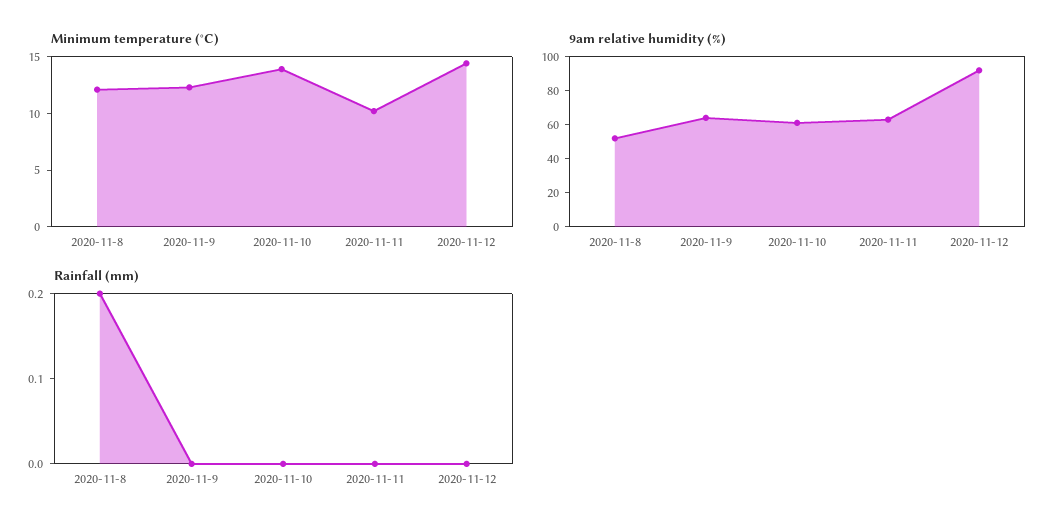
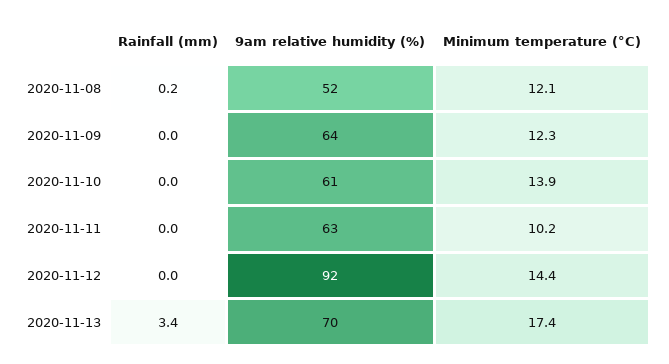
Rainfall (mm), 2020-11-13: none -> 3.4
9am relative humidity (%), 2020-11-13: none -> 70
Minimum temperature (°C), 2020-11-13: none -> 17.4

